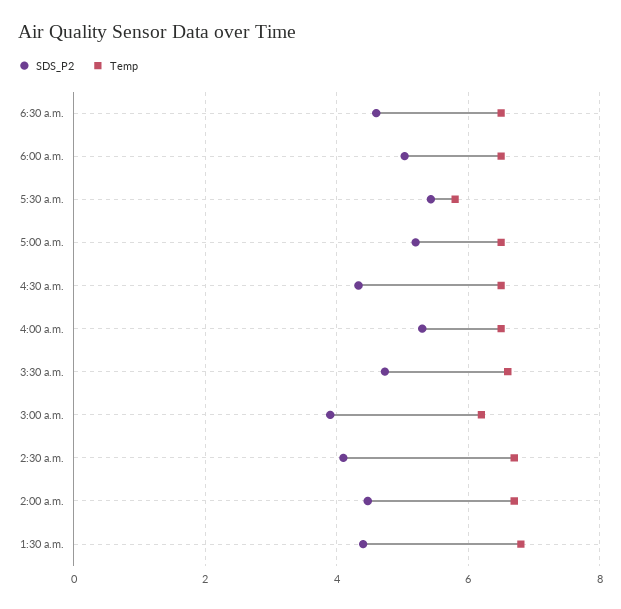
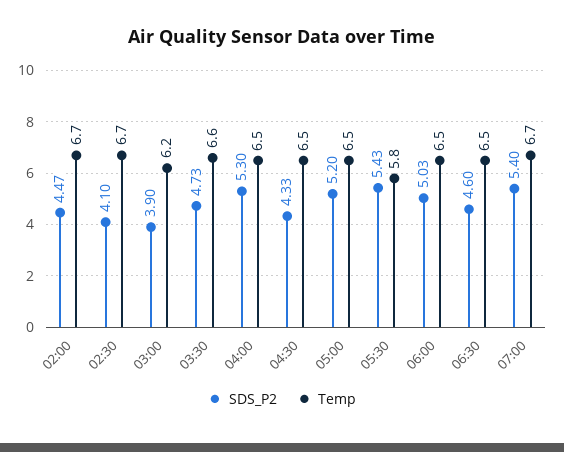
SDS_P2, 1:30 a.m.: 4.4 -> none
Temp, 1:30 a.m.: 6.8 -> none
SDS_P2, 07:00: none -> 5.4
Temp, 07:00: none -> 6.7

